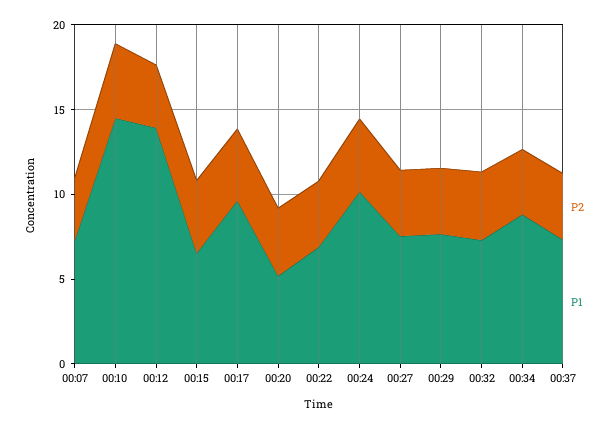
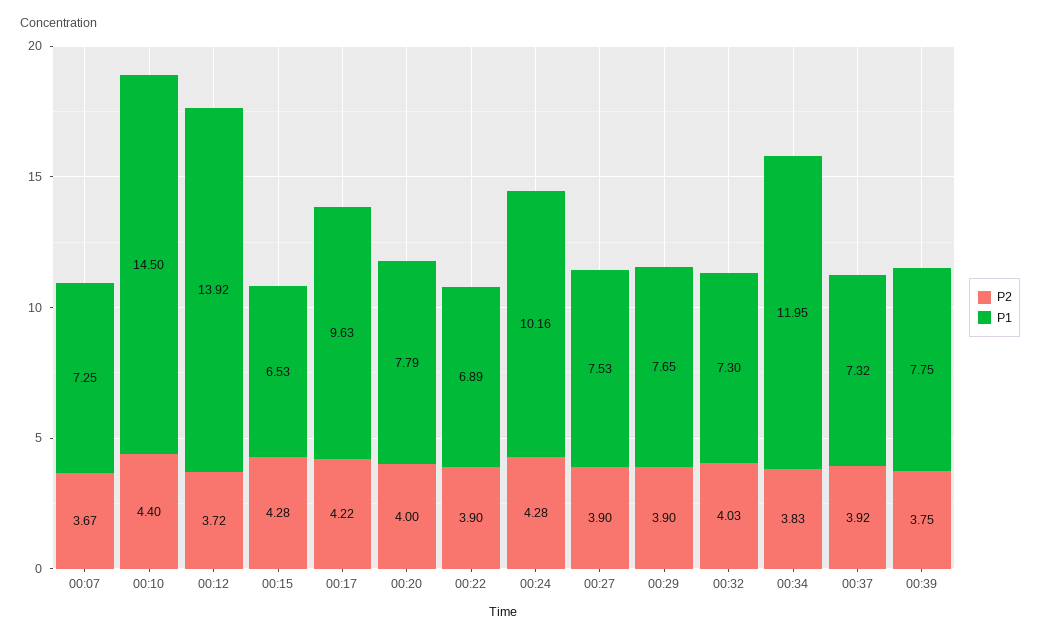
P1, 00:20: 5 -> 7.79
P1, 00:34: 9 -> 11.95
P2, 00:39: none -> 3.75
P1, 00:39: none -> 7.75

